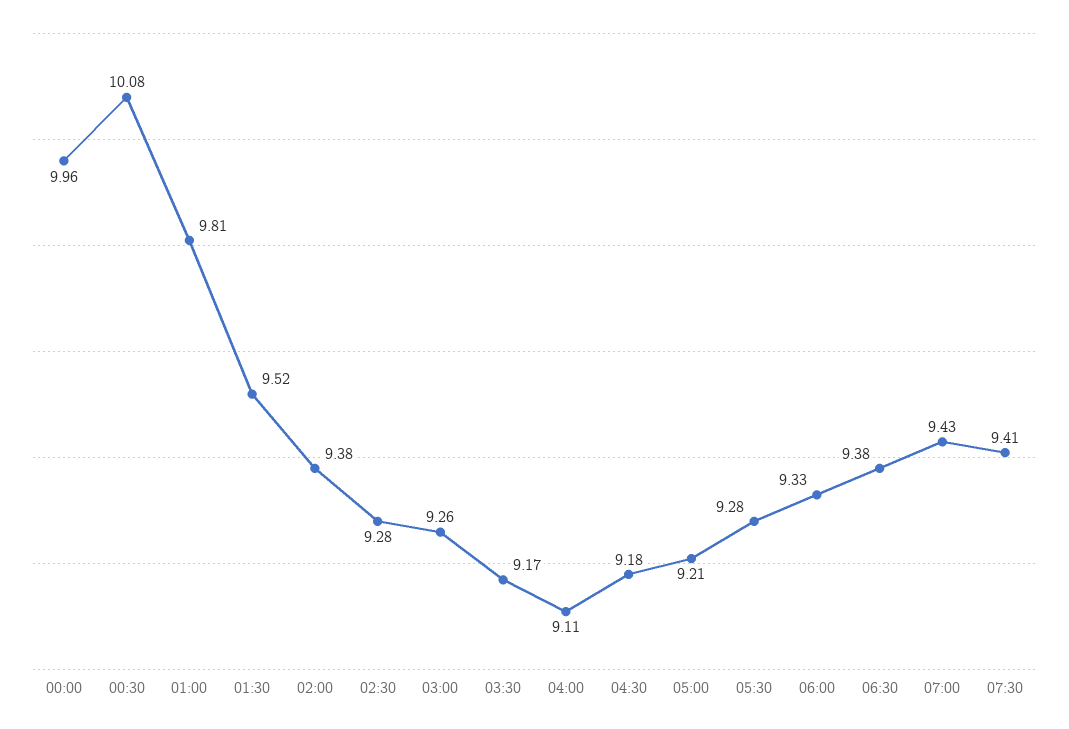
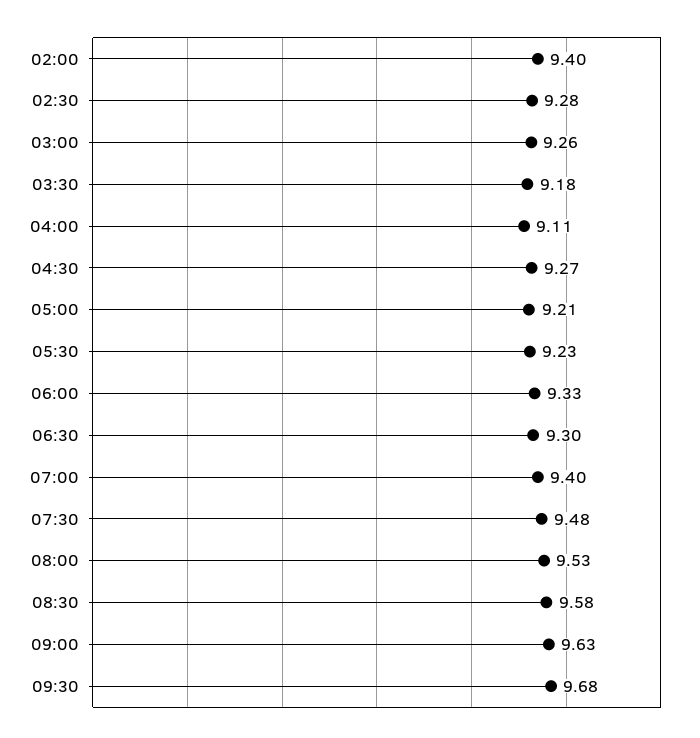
00:00: 9.96 -> none
00:30: 10.08 -> none
01:00: 9.81 -> none
01:30: 9.52 -> none
02:00: 9.38 -> 9.4
03:30: 9.17 -> 9.18
04:30: 9.18 -> 9.27
05:30: 9.28 -> 9.23
06:30: 9.38 -> 9.3
07:00: 9.43 -> 9.4
07:30: 9.41 -> 9.48
08:00: none -> 9.53
08:30: none -> 9.58
09:00: none -> 9.63
09:30: none -> 9.68

